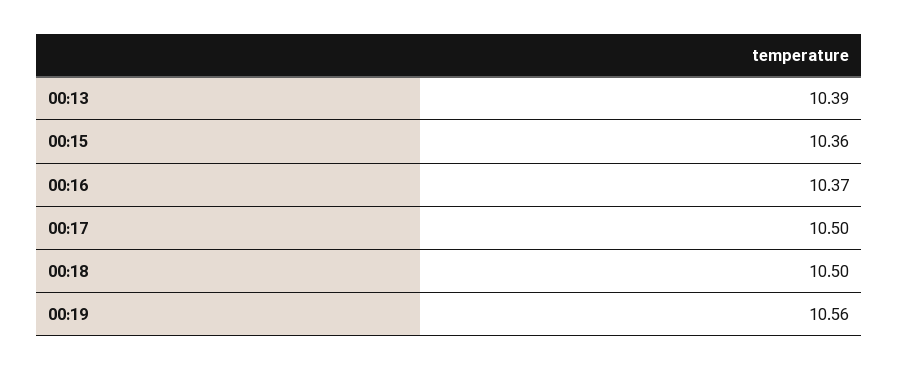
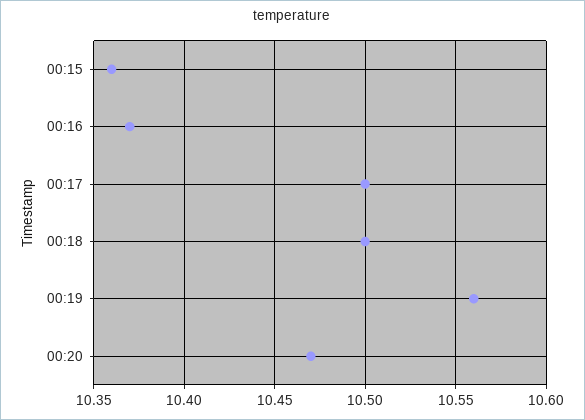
00:13: 10.39 -> none
00:20: none -> 10.47

